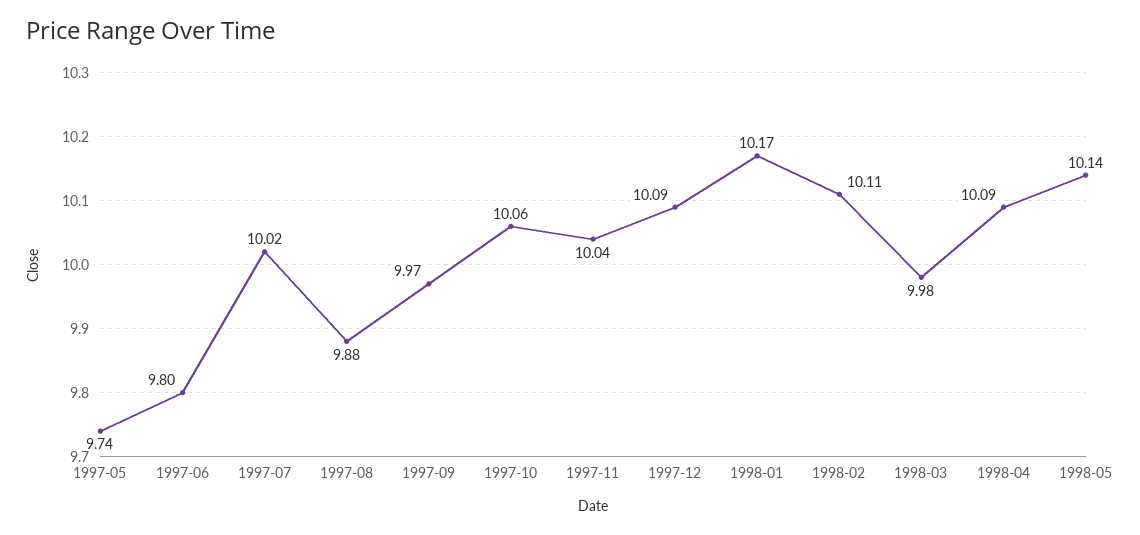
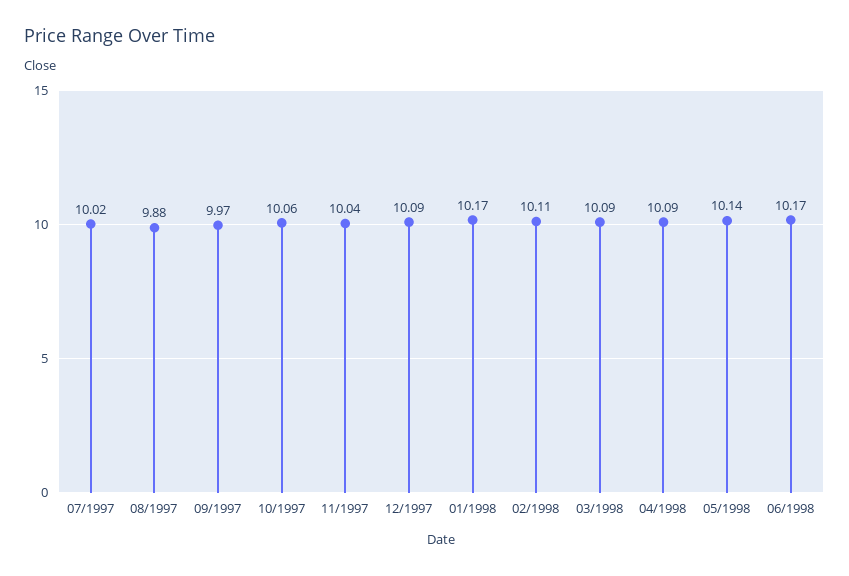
1997-05: 9.74 -> none
1997-06: 9.8 -> none
1998-03: 9.98 -> 10.09
06/1998: none -> 10.17

